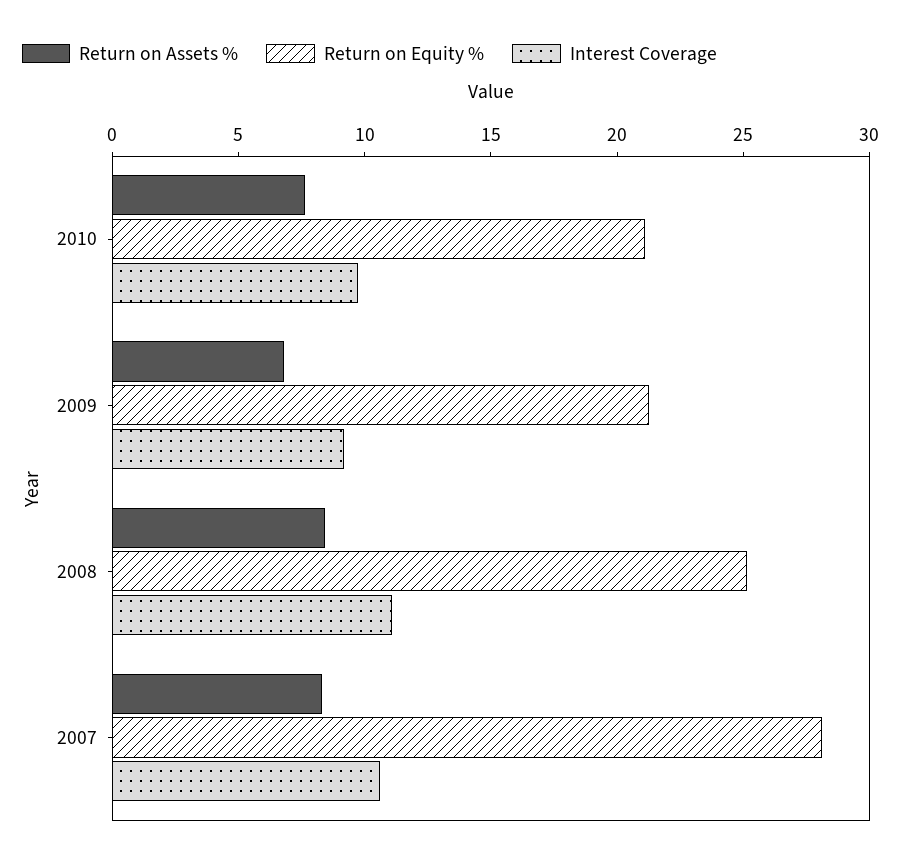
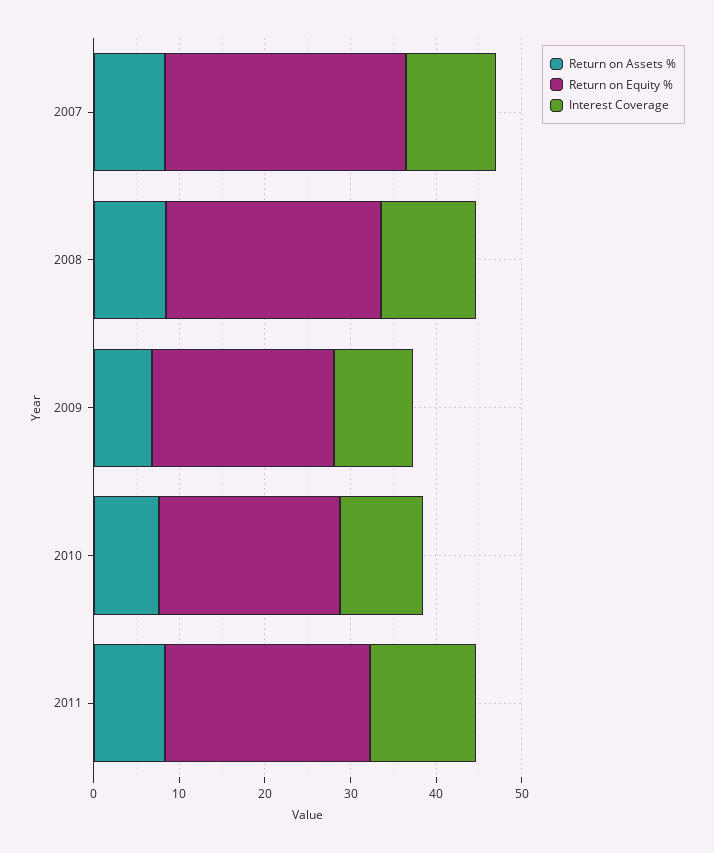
Return on Assets %, 2011: none -> 8
Return on Equity %, 2011: none -> 24
Interest Coverage, 2011: none -> 12

